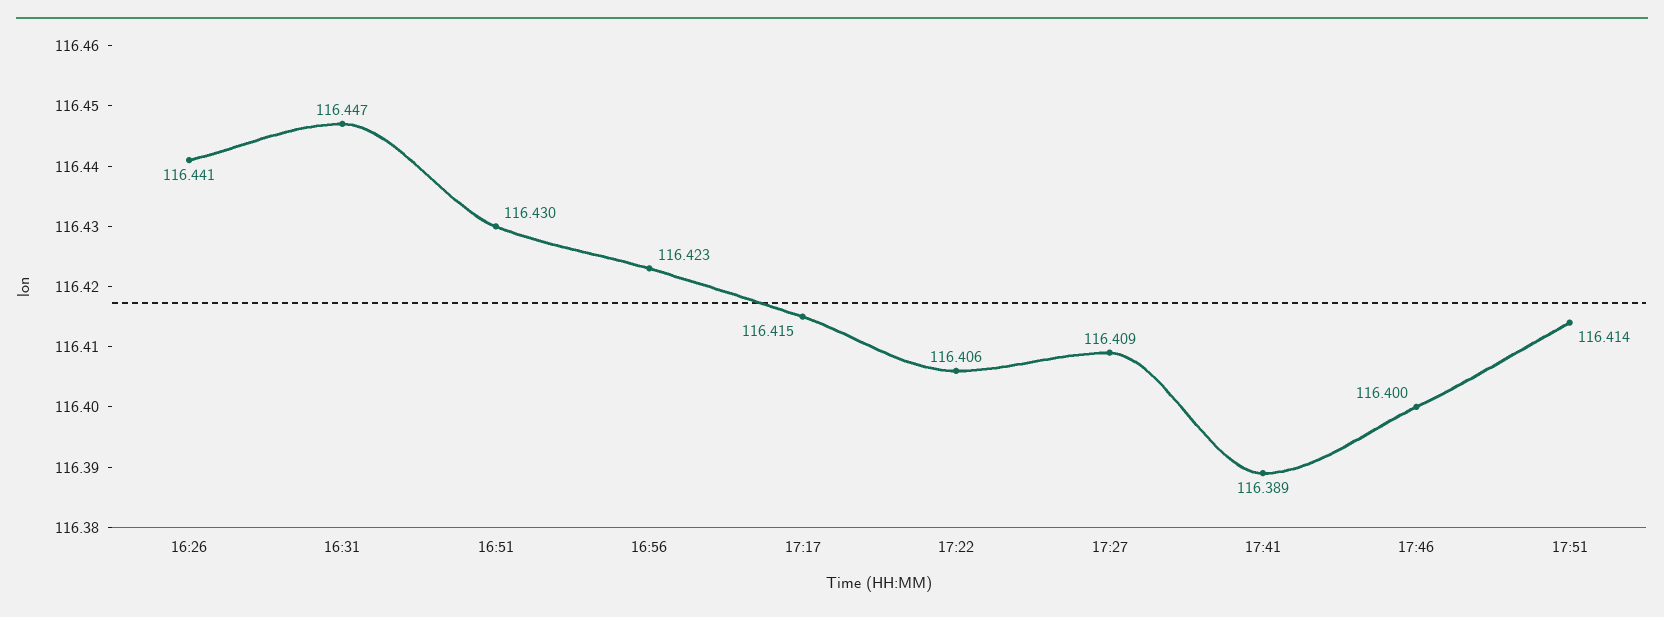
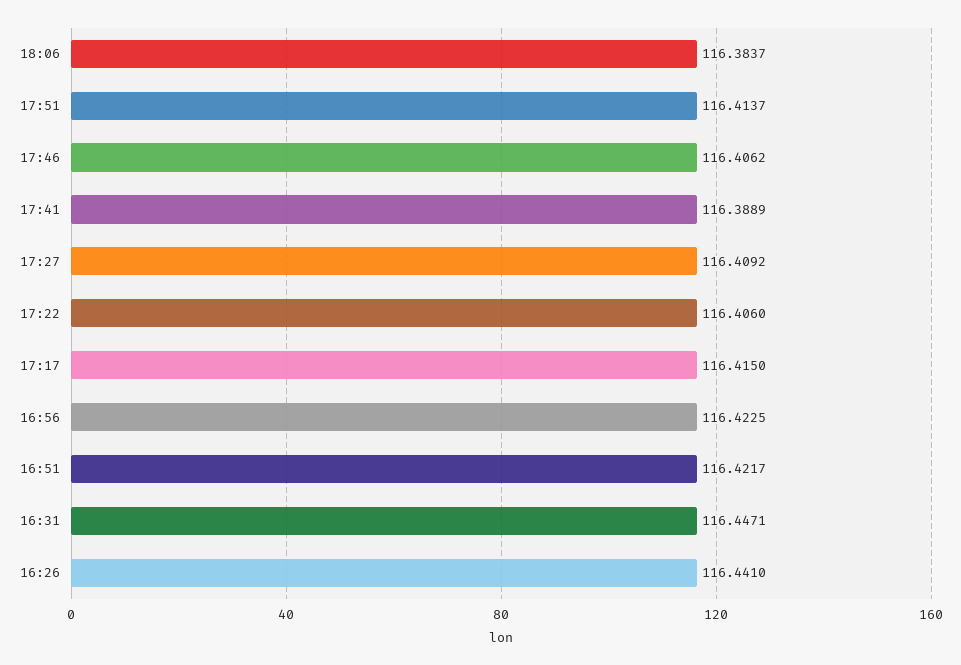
16:51: 116.43 -> 116.4217
17:46: 116.4 -> 116.4062
18:06: none -> 116.3837

